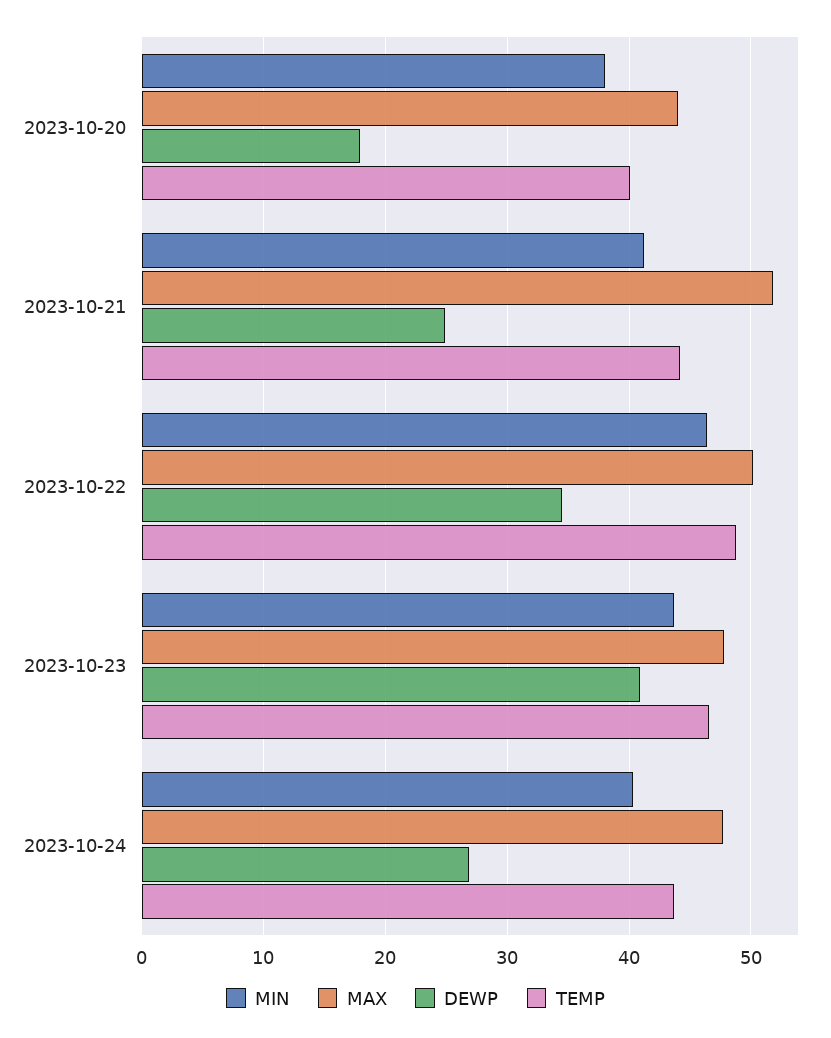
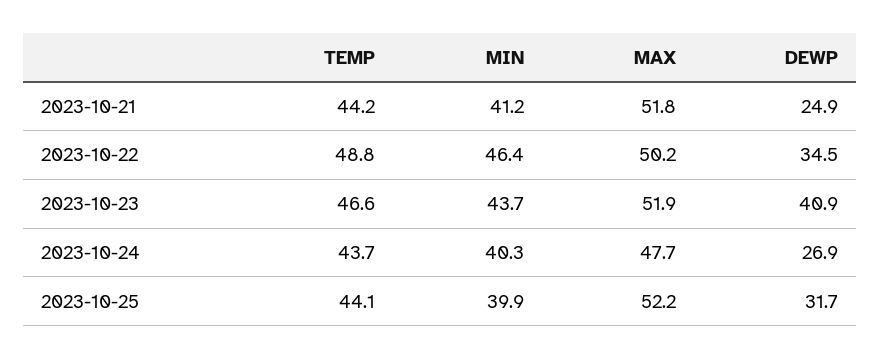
MIN, 2023-10-20: 38 -> none
MAX, 2023-10-20: 44 -> none
DEWP, 2023-10-20: 18 -> none
TEMP, 2023-10-20: 40 -> none
MAX, 2023-10-23: 48 -> 51.9
TEMP, 2023-10-25: none -> 44.1
MIN, 2023-10-25: none -> 39.9
MAX, 2023-10-25: none -> 52.2
DEWP, 2023-10-25: none -> 31.7

